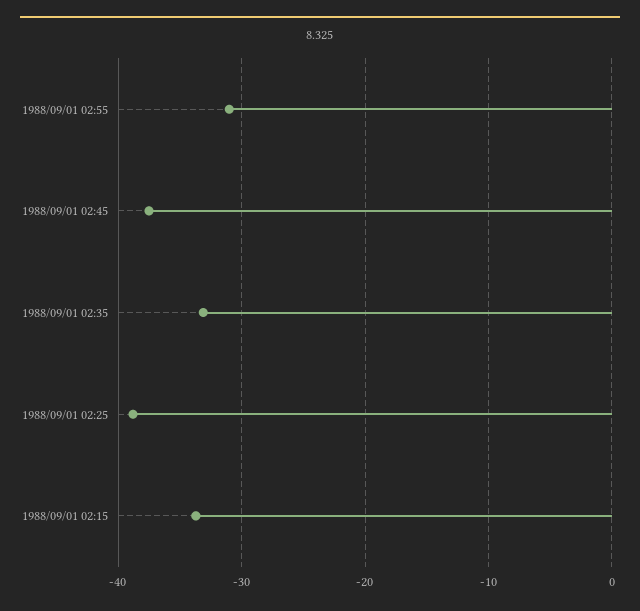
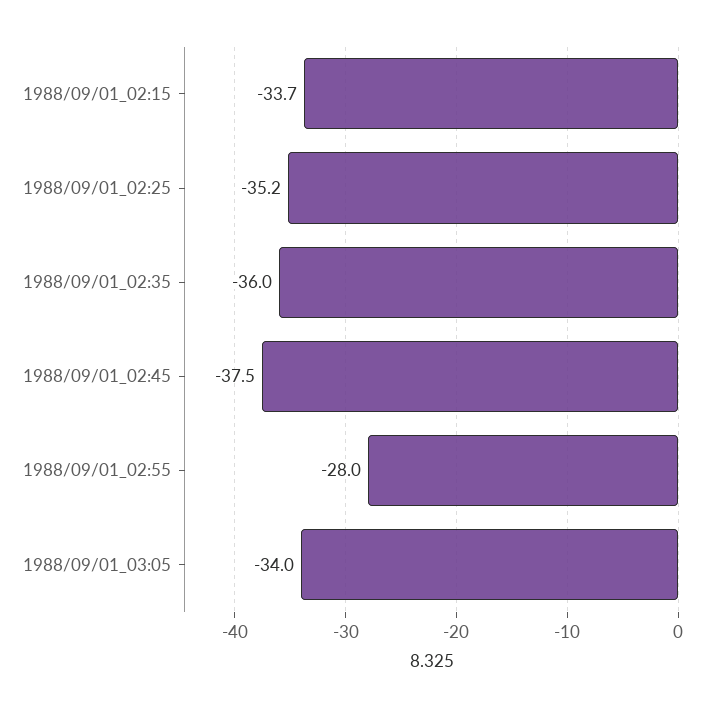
1988/09/01 02:55: -31 -> -28
1988/09/01 02:35: -33 -> -36
1988/09/01 02:25: -39 -> -35.2
1988/09/01_03:05: none -> -34

